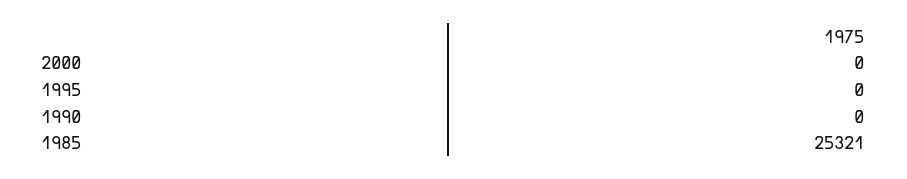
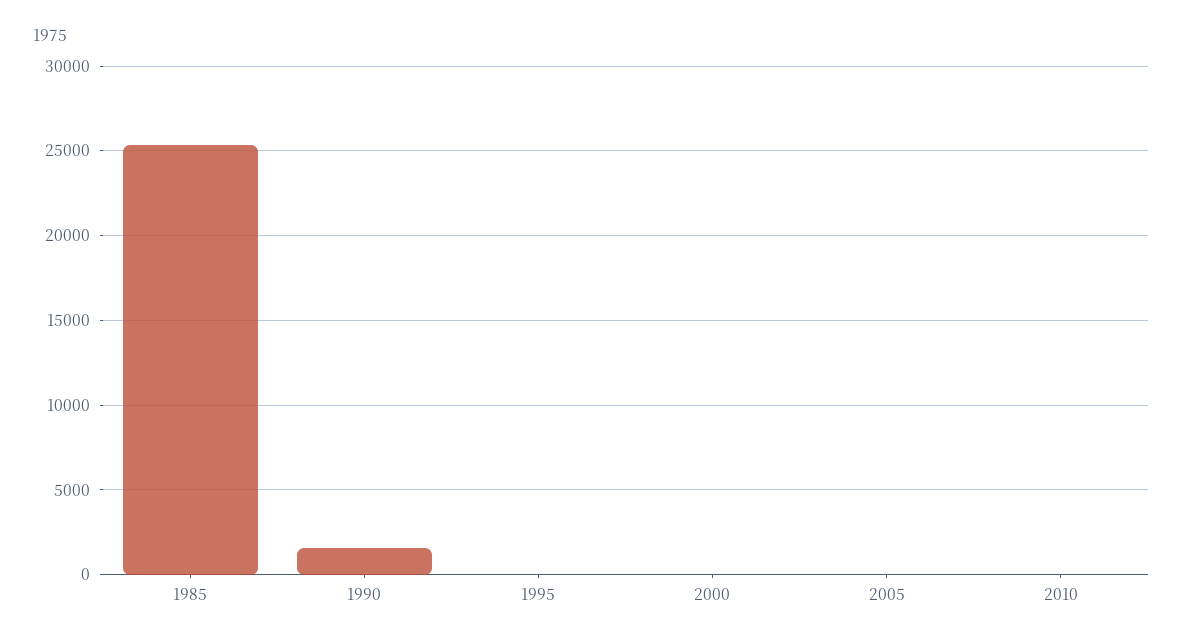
1990: 0 -> 1500
2005: none -> 0
2010: none -> 0

